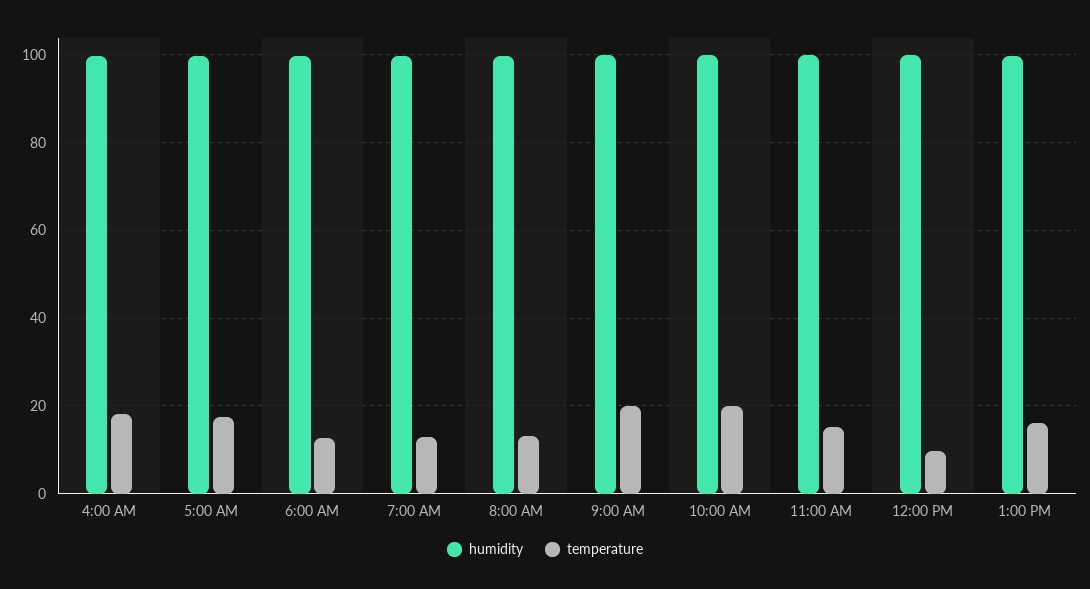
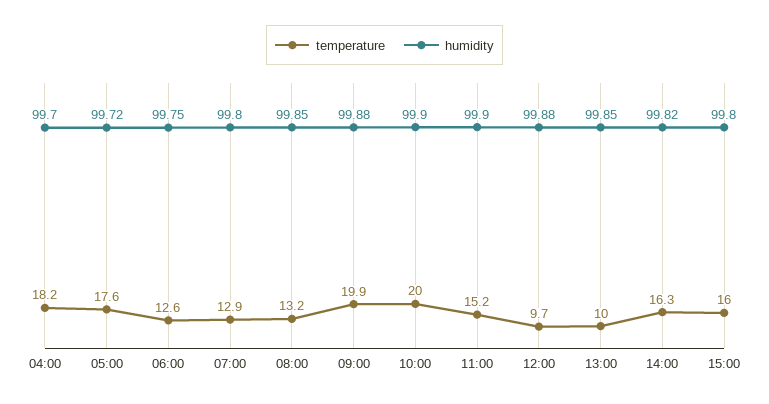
temperature, 1:00 PM: 16 -> 10
temperature, 14:00: none -> 16.3
humidity, 14:00: none -> 99.82
temperature, 15:00: none -> 16
humidity, 15:00: none -> 99.8

